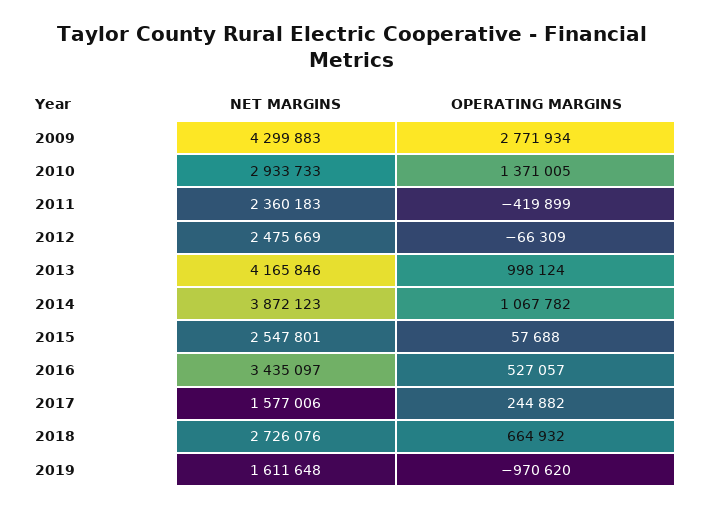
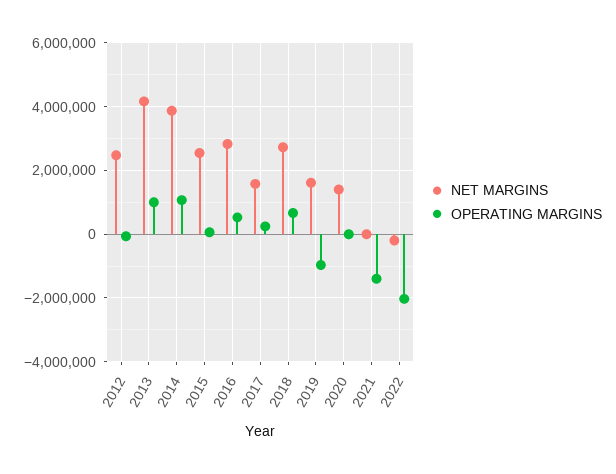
NET MARGINS, 2009: 4299883 -> none
OPERATING MARGINS, 2009: 2771934 -> none
NET MARGINS, 2010: 2933733 -> none
OPERATING MARGINS, 2010: 1371005 -> none
NET MARGINS, 2011: 2360183 -> none
OPERATING MARGINS, 2011: -419899 -> none
NET MARGINS, 2016: 3435097 -> 2800000
NET MARGINS, 2020: none -> 1400000
OPERATING MARGINS, 2020: none -> 0
NET MARGINS, 2021: none -> 0
OPERATING MARGINS, 2021: none -> -1400000
NET MARGINS, 2022: none -> -200000
OPERATING MARGINS, 2022: none -> -2000000

